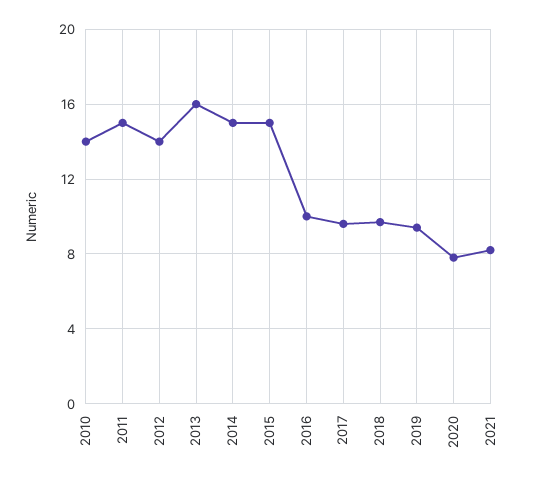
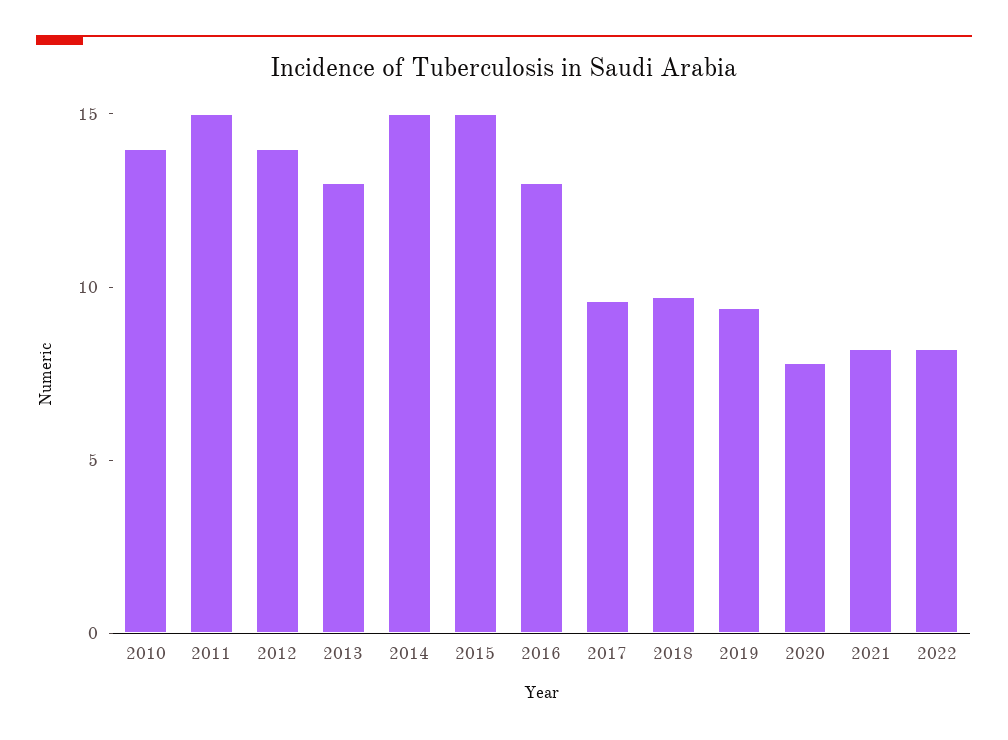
2013: 16 -> 13
2016: 10 -> 13
2022: none -> 8

